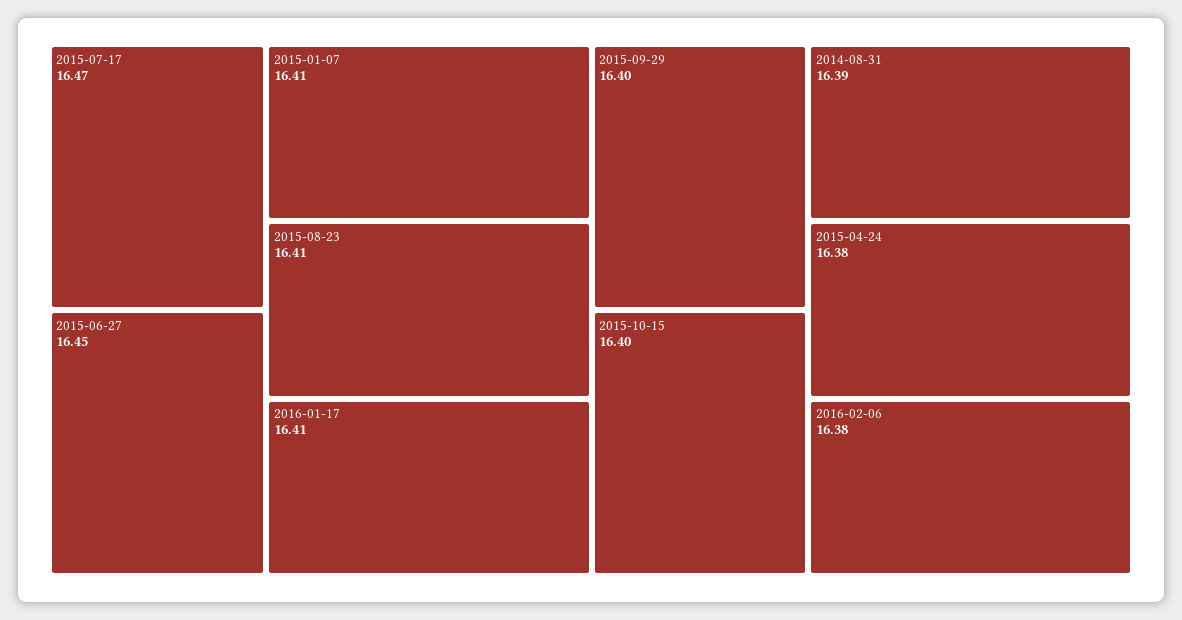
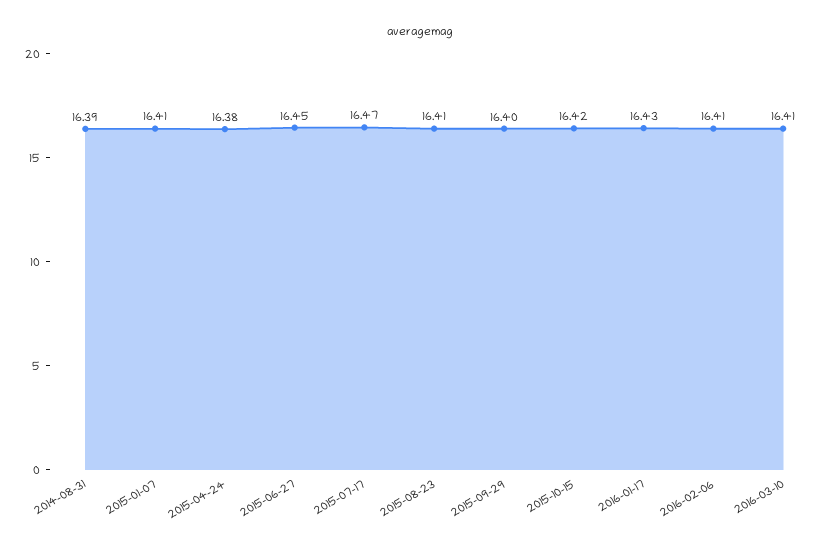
2016-01-17: 16.41 -> 16.43
2015-10-15: 16.4 -> 16.42
2016-02-06: 16.38 -> 16.41
2016-03-10: none -> 16.41

